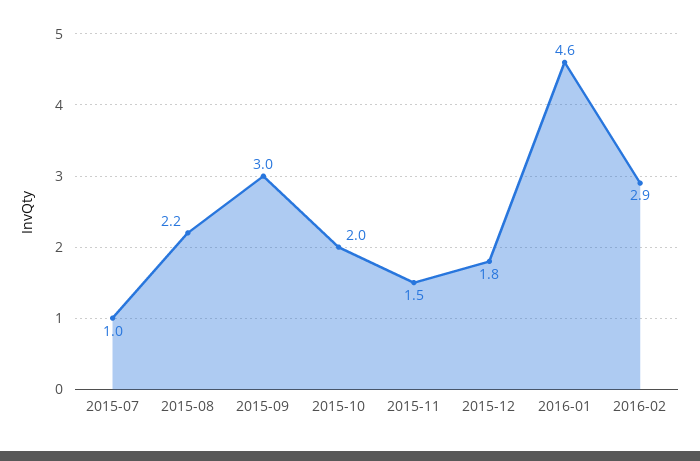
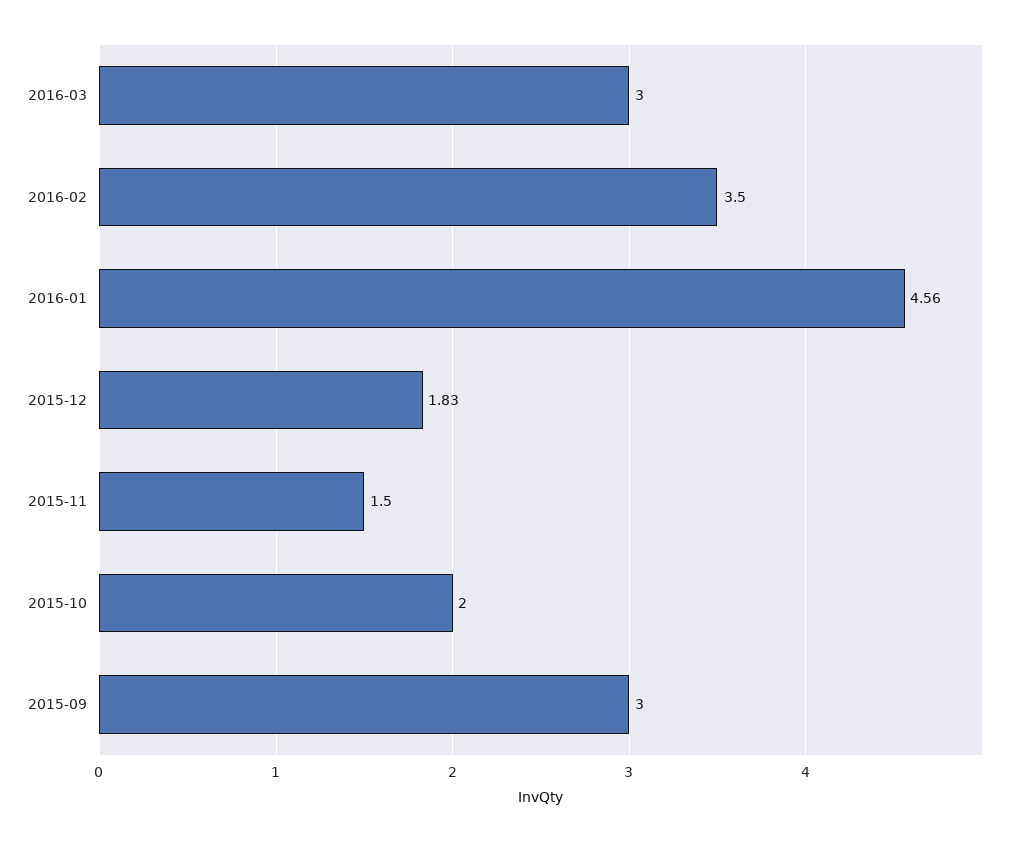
2015-07: 1 -> none
2015-08: 2.2 -> none
2016-02: 2.9 -> 3.5
2016-03: none -> 3

